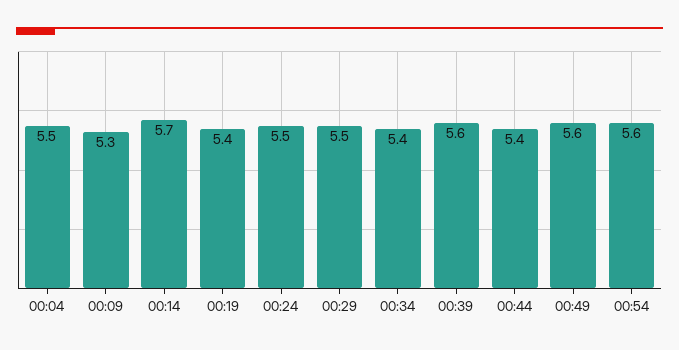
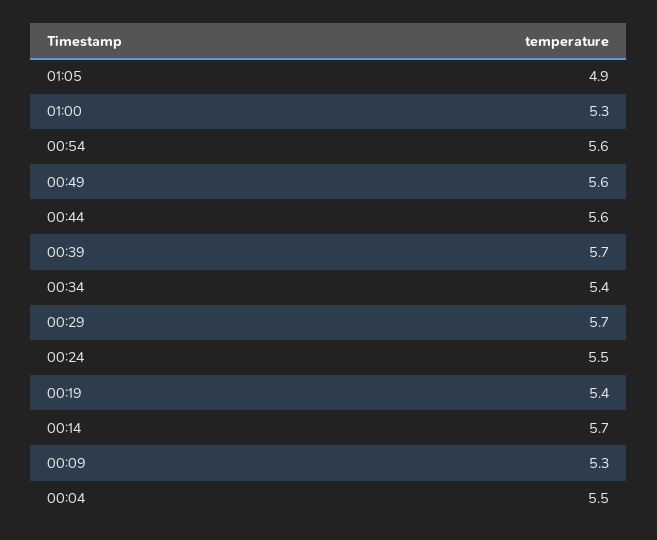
00:29: 5.5 -> 5.7
00:39: 5.6 -> 5.7
00:44: 5.4 -> 5.6
01:05: none -> 4.9
01:00: none -> 5.3

